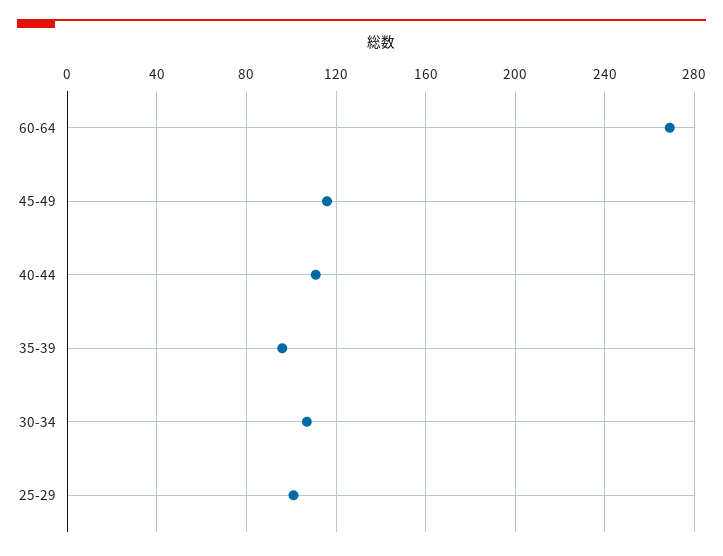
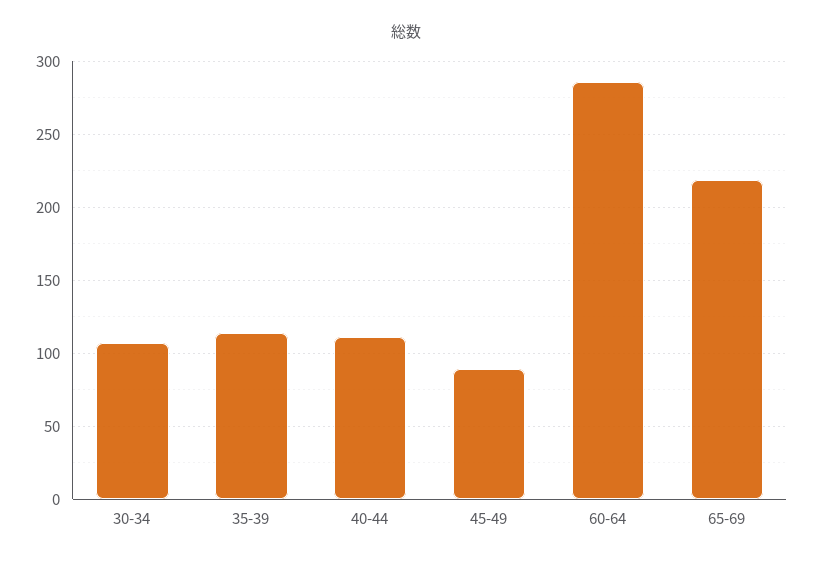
60-64: 270 -> 285
45-49: 115 -> 90
35-39: 95 -> 115
25-29: 100 -> none
65-69: none -> 220

